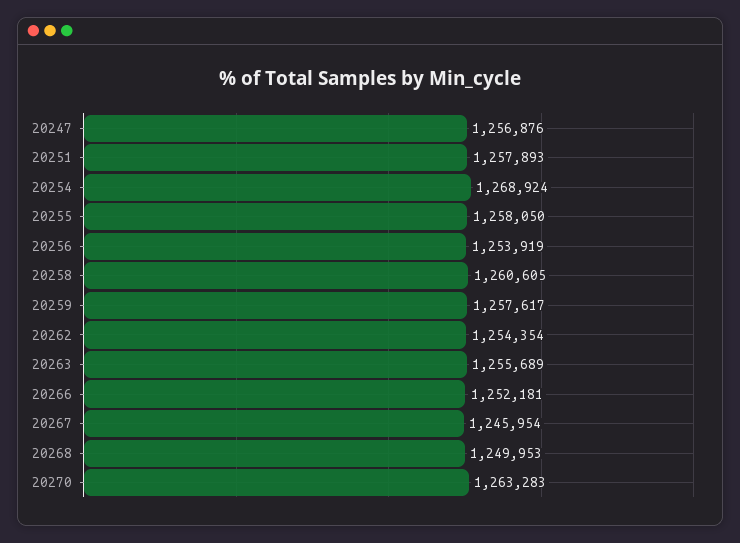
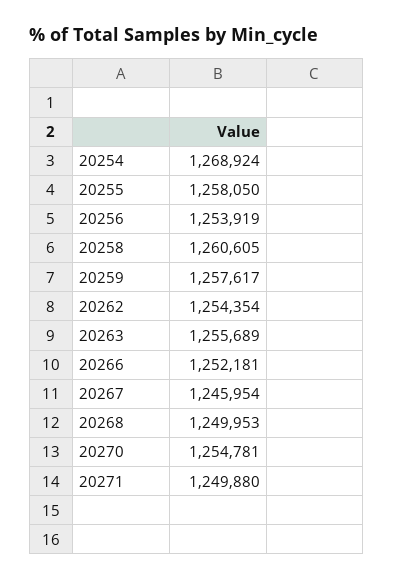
20247: 1256876 -> none
20251: 1257893 -> none
20270: 1263283 -> 1254781
20271: none -> 1249880

